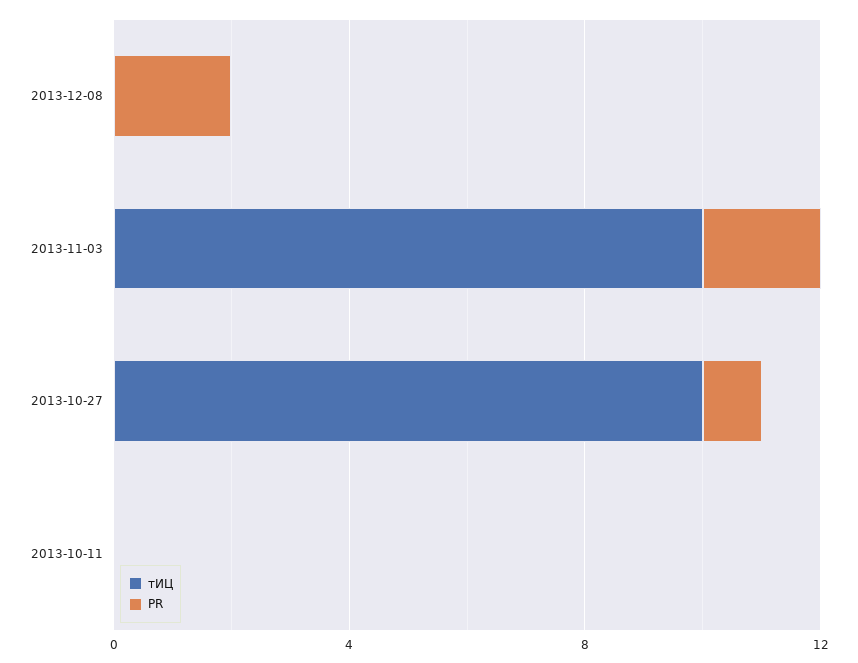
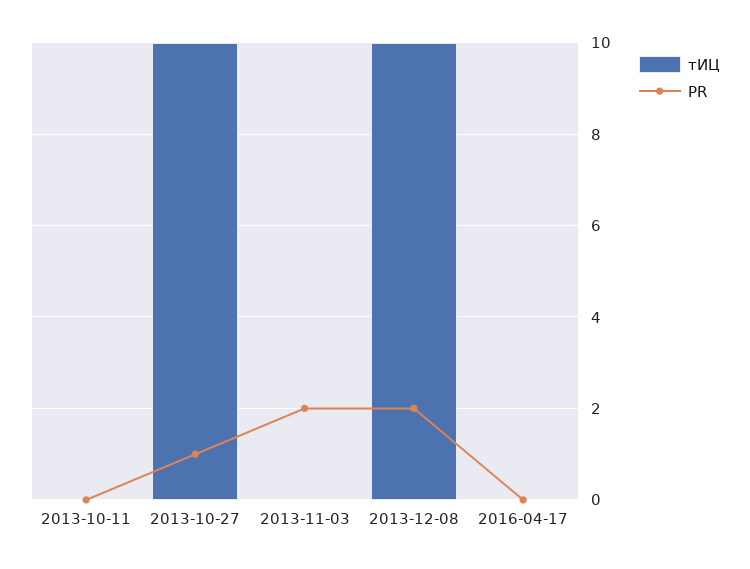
тИЦ, 2013-12-08: 0 -> 10
тИЦ, 2013-11-03: 10 -> 0
тИЦ, 2016-04-17: none -> 0
PR, 2016-04-17: none -> 0

